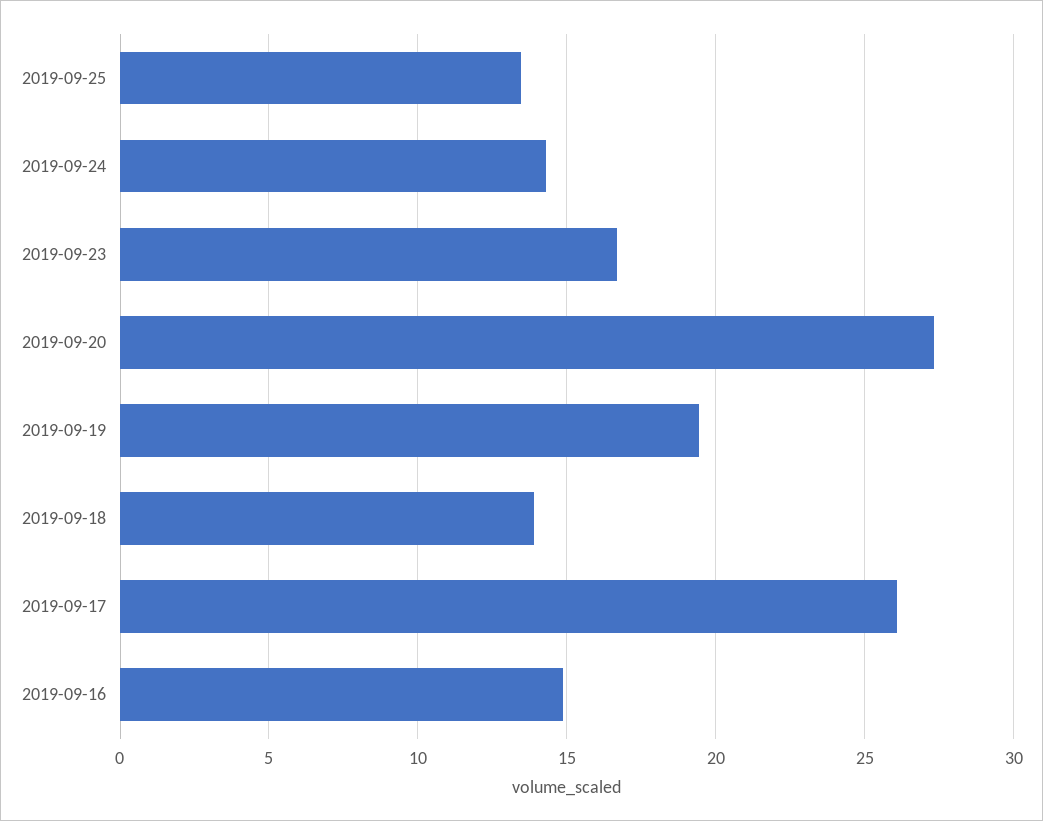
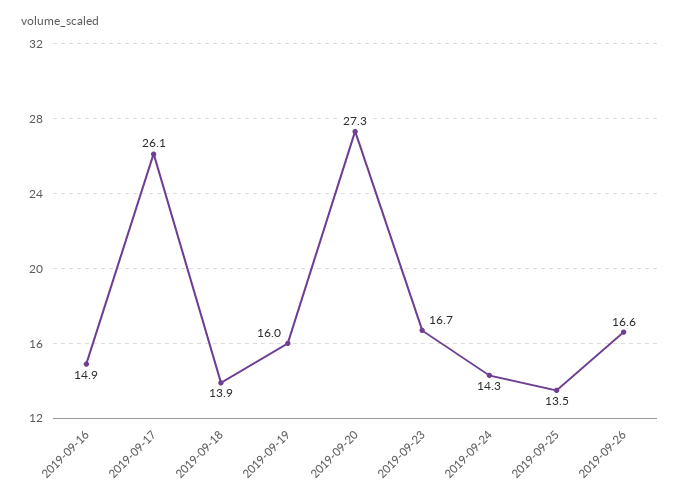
2019-09-19: 19.5 -> 16
2019-09-26: none -> 16.6

